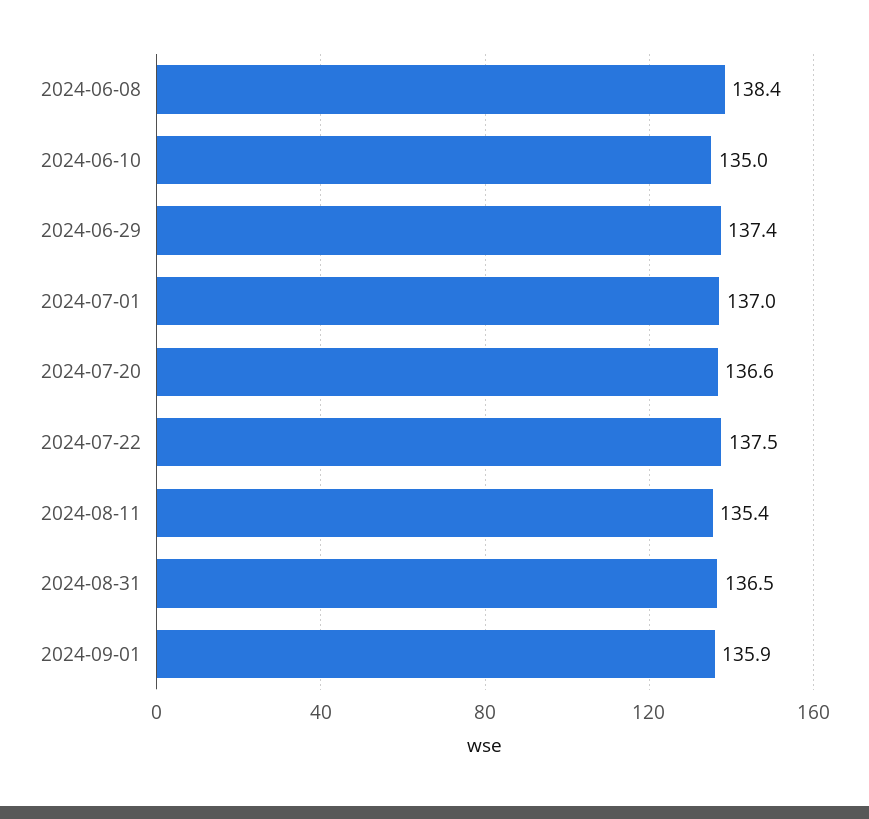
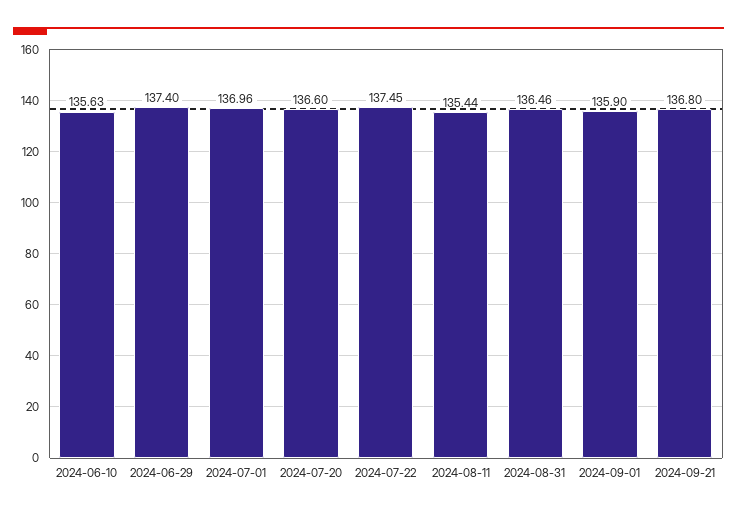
2024-06-08: 138.4 -> none
2024-06-10: 135 -> 135.63
2024-09-21: none -> 136.8

